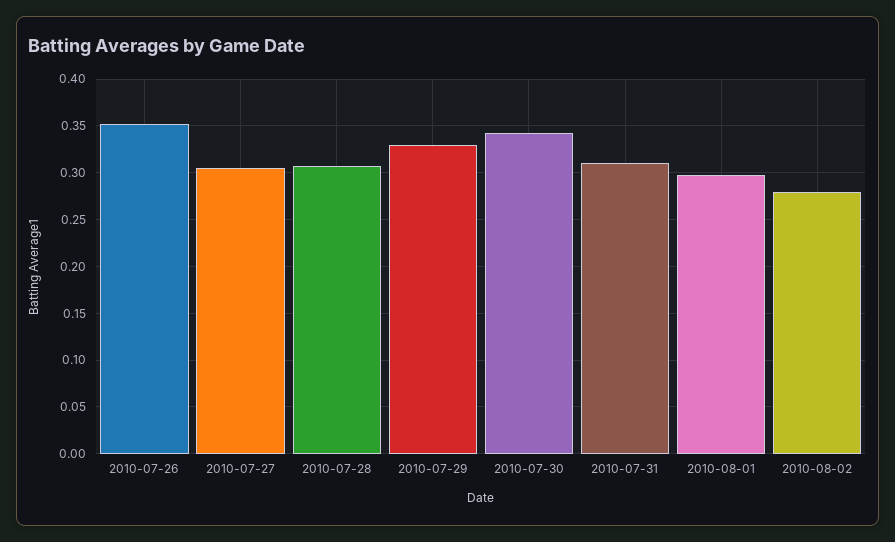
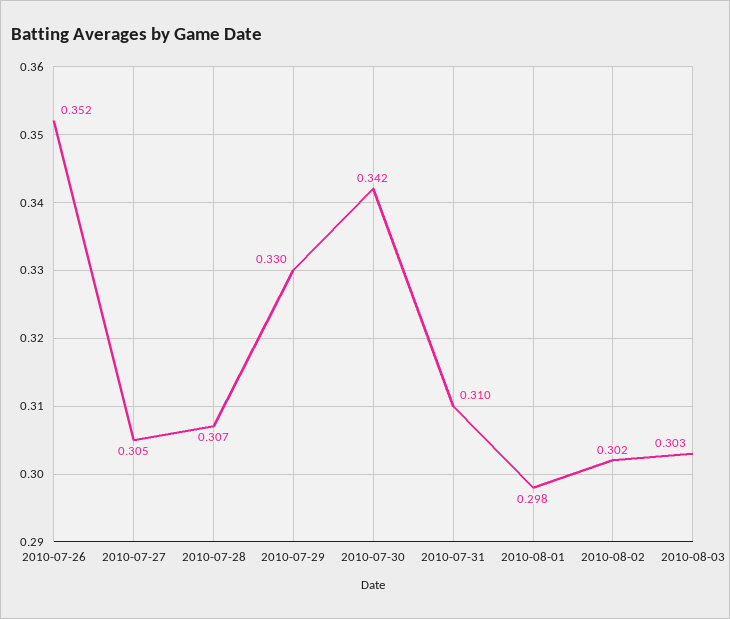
2010-08-02: 0.28 -> 0.302
2010-08-03: none -> 0.303

